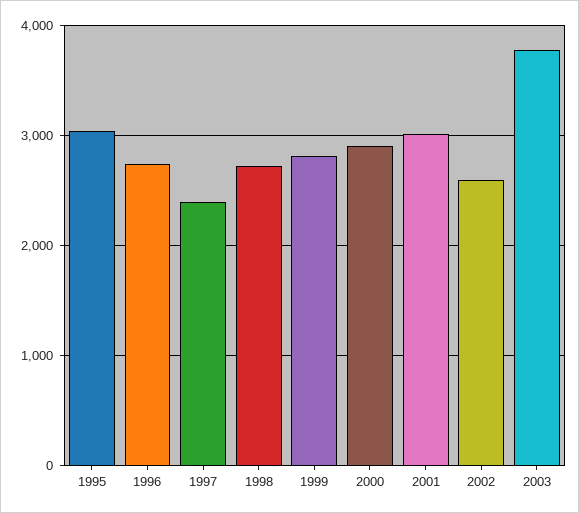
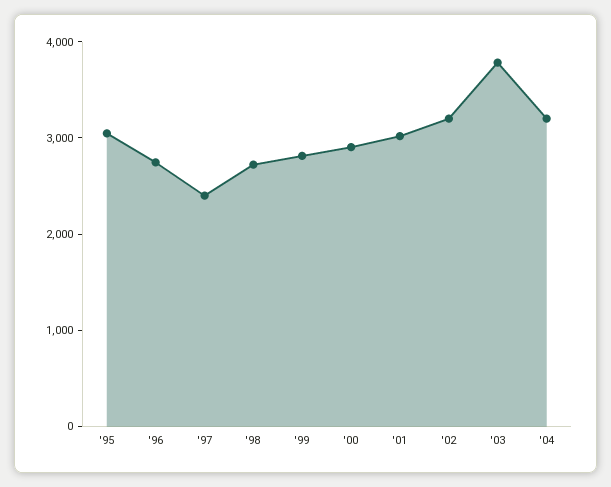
2002: 2600 -> 3200
'04: none -> 3200

